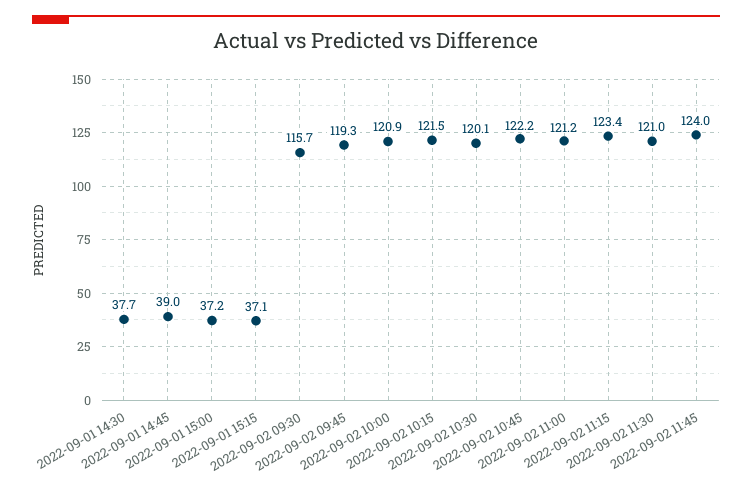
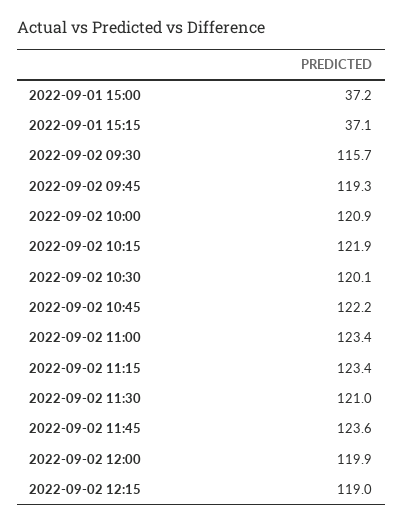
2022-09-01 14:30: 37.7 -> none
2022-09-01 14:45: 39 -> none
2022-09-02 10:15: 121.5 -> 121.9
2022-09-02 11:00: 121.2 -> 123.4
2022-09-02 11:45: 124 -> 123.6
2022-09-02 12:00: none -> 119.9
2022-09-02 12:15: none -> 119

